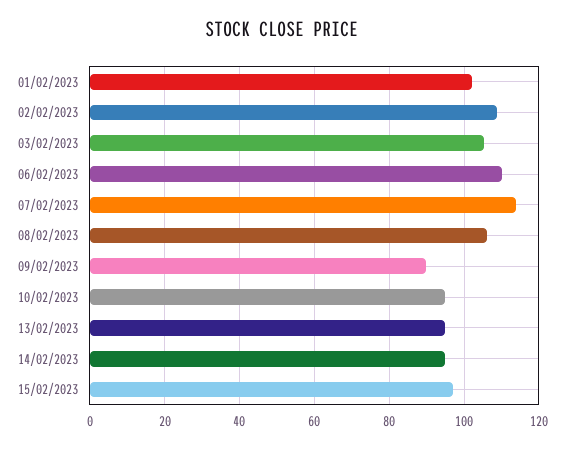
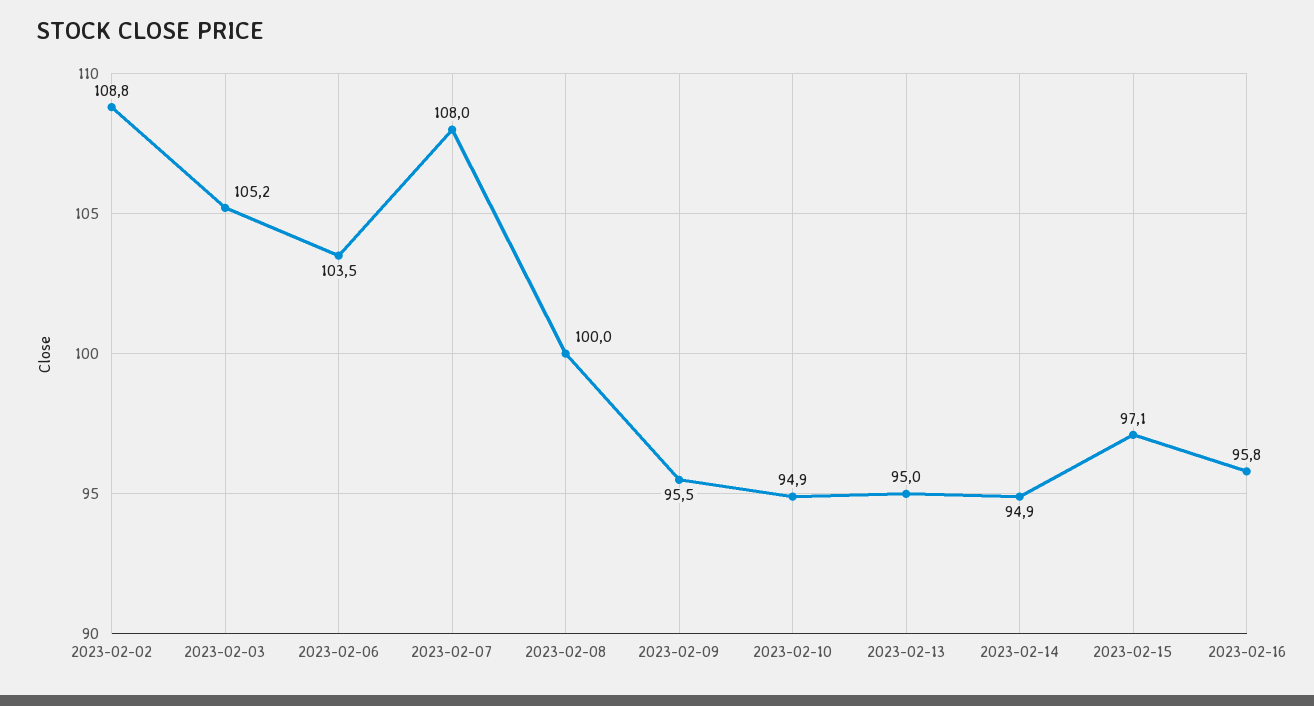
01/02/2023: 102 -> none
06/02/2023: 110 -> 103.5
07/02/2023: 114 -> 108
08/02/2023: 106 -> 100
09/02/2023: 90 -> 95.5
2023-02-16: none -> 95.8

